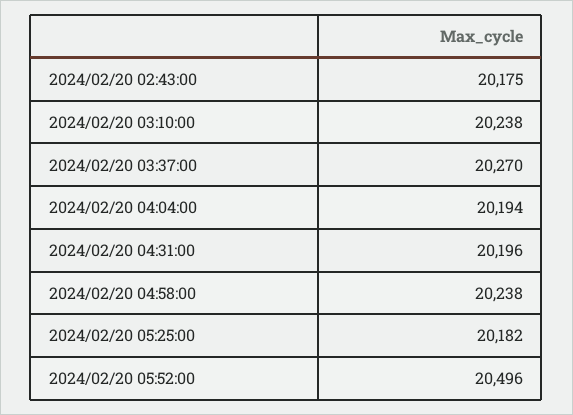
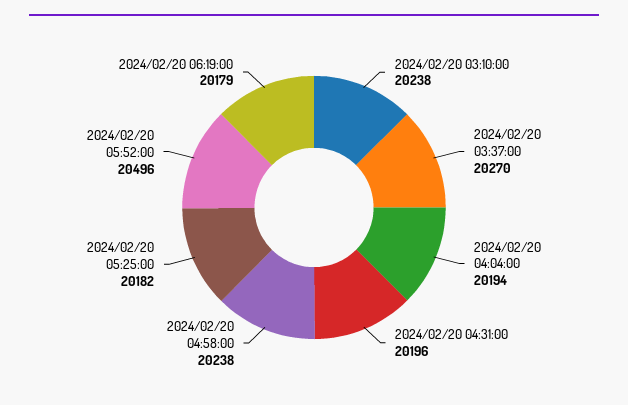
2024/02/20 02:43:00: 20175 -> none
2024/02/20 06:19:00: none -> 20179

